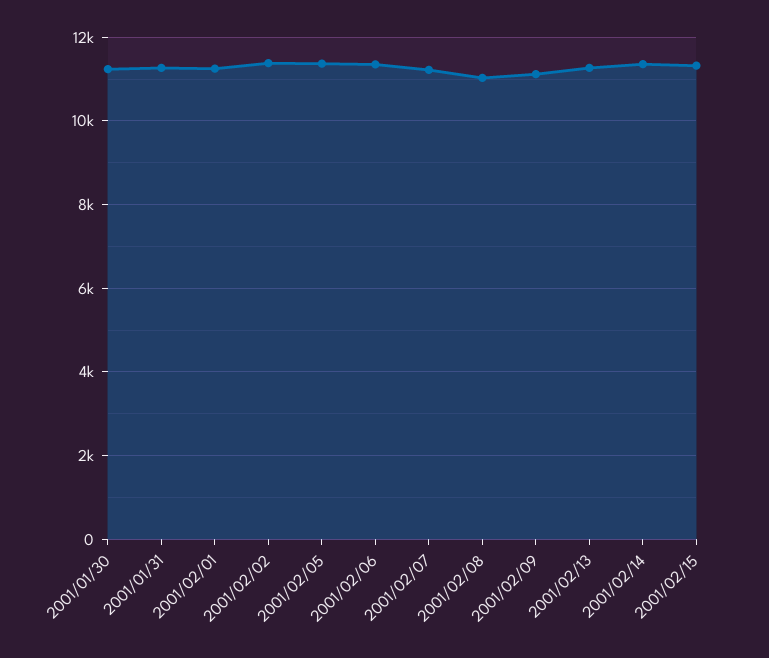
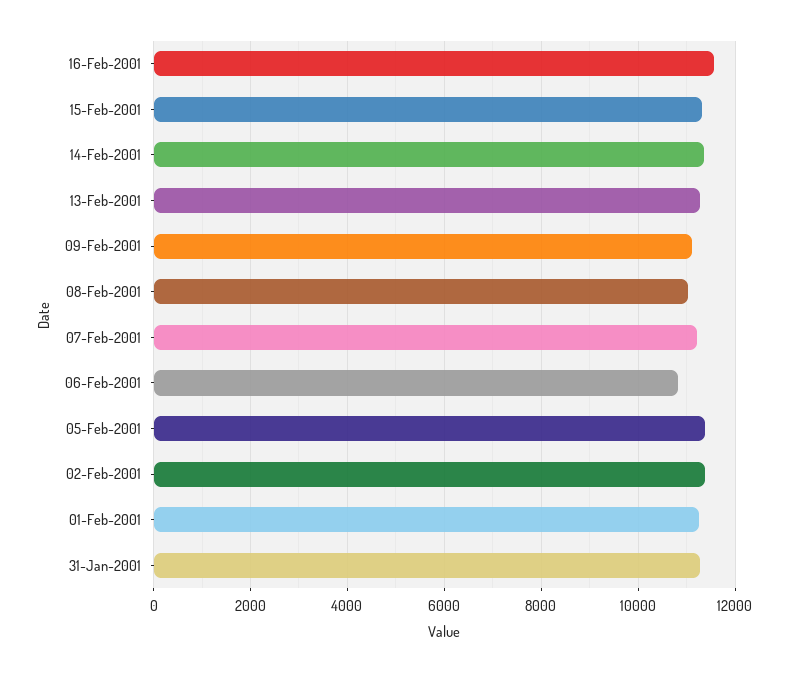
2001/01/30: 11200 -> none
2001/02/06: 11400 -> 10800
16-Feb-2001: none -> 11600

